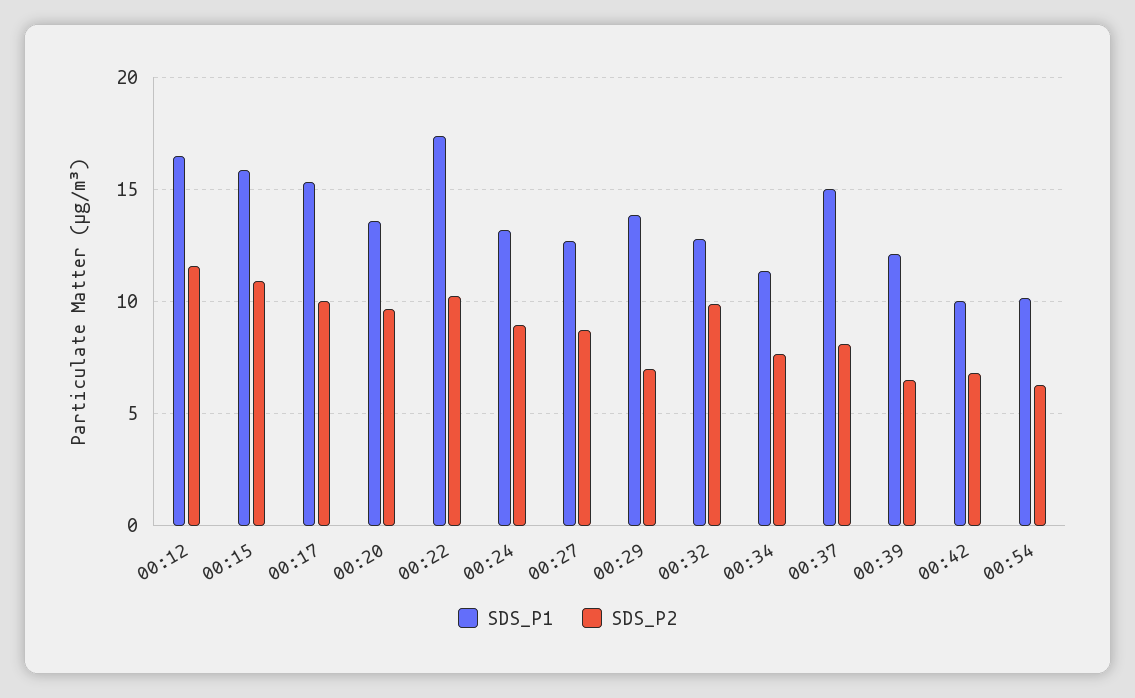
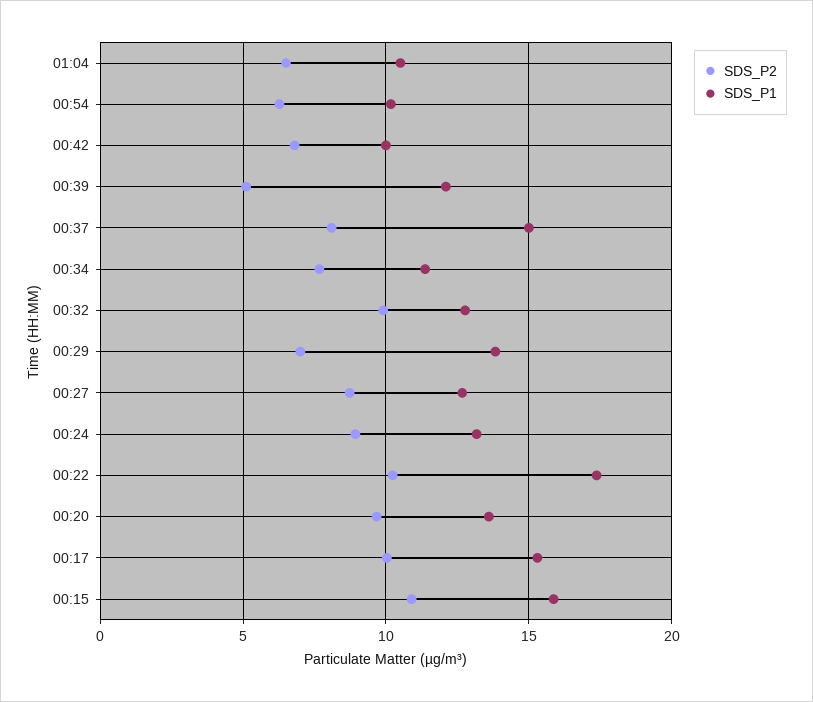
SDS_P1, 00:12: 16.5 -> none
SDS_P2, 00:12: 11.5 -> none
SDS_P2, 00:39: 6.5 -> 5
SDS_P2, 01:04: none -> 6.5
SDS_P1, 01:04: none -> 10.5

